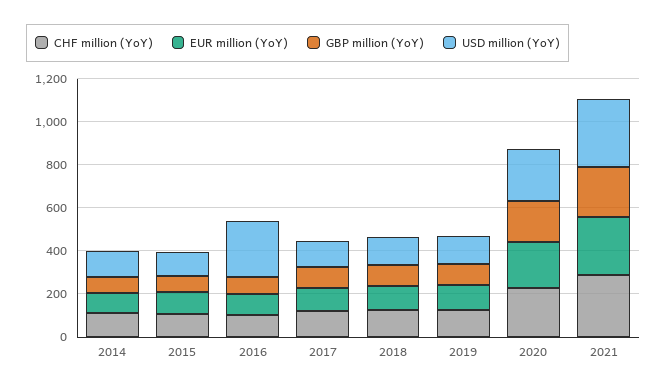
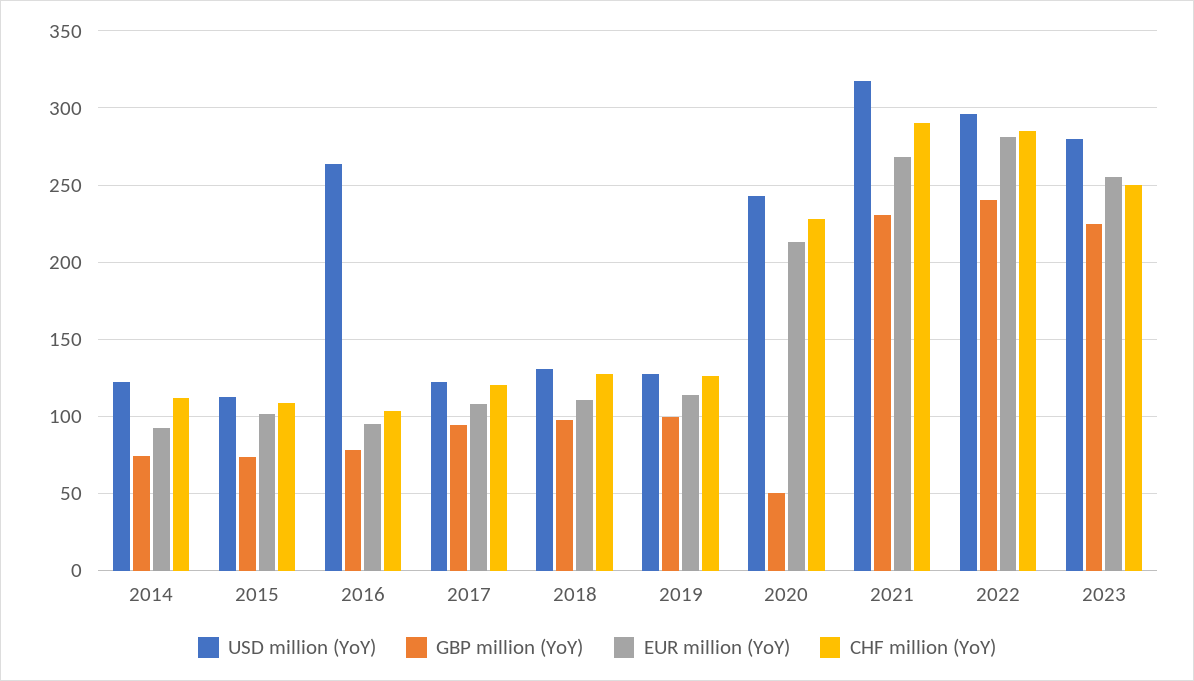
GBP million (YoY), 2020: 200 -> 50
USD million (YoY), 2022: none -> 295
GBP million (YoY), 2022: none -> 240
EUR million (YoY), 2022: none -> 280
CHF million (YoY), 2022: none -> 285
USD million (YoY), 2023: none -> 280
GBP million (YoY), 2023: none -> 225
EUR million (YoY), 2023: none -> 255
CHF million (YoY), 2023: none -> 250

